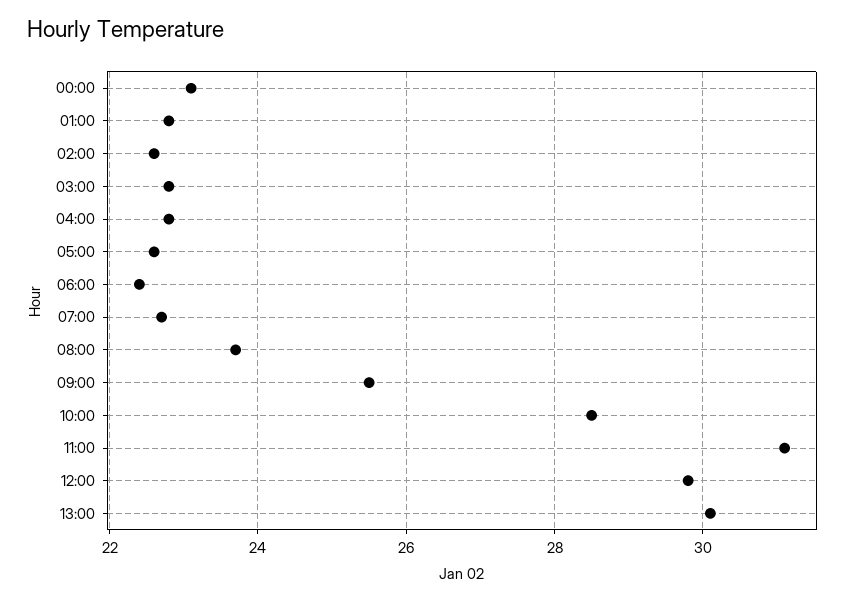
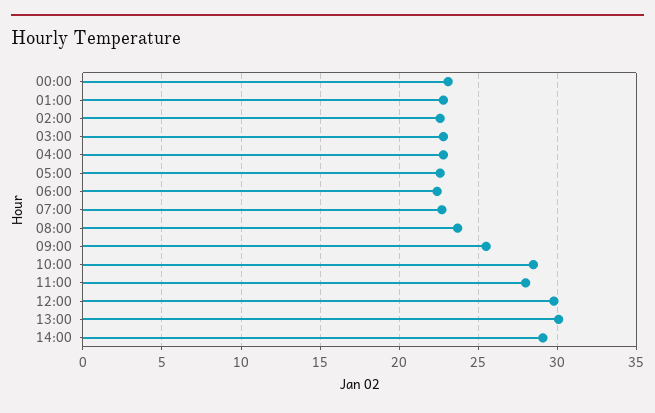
11:00: 31 -> 28
14:00: none -> 29

